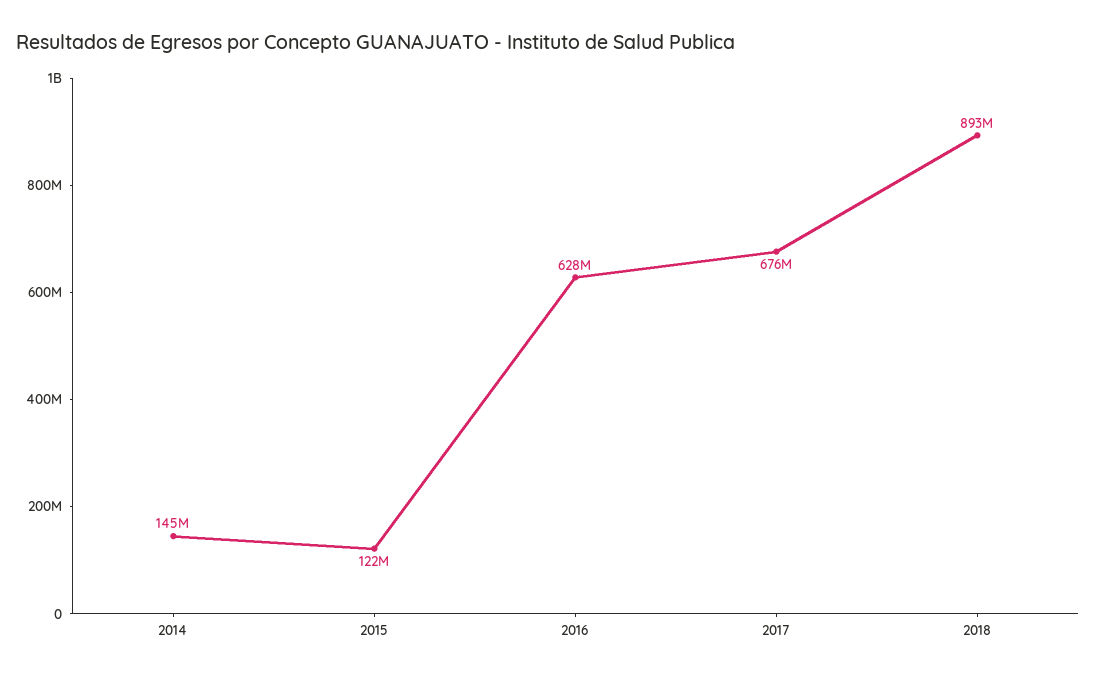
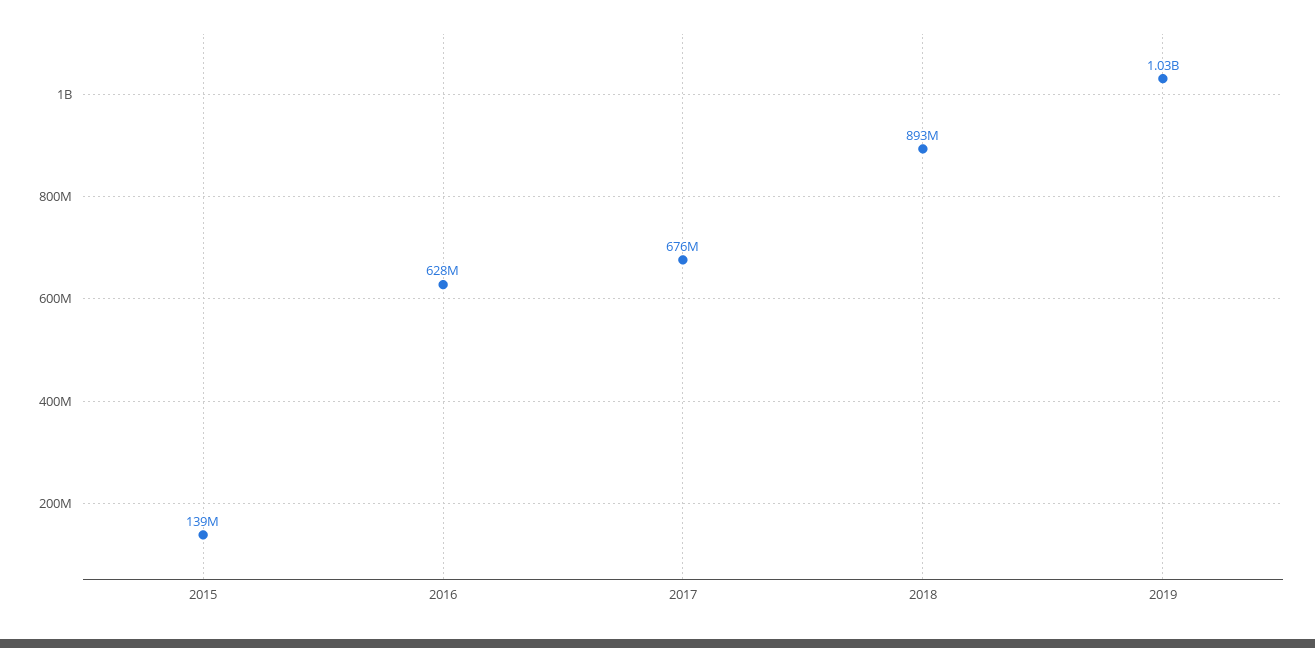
2014: 145000000 -> none
2015: 122000000 -> 139000000
2019: none -> 1030000000

